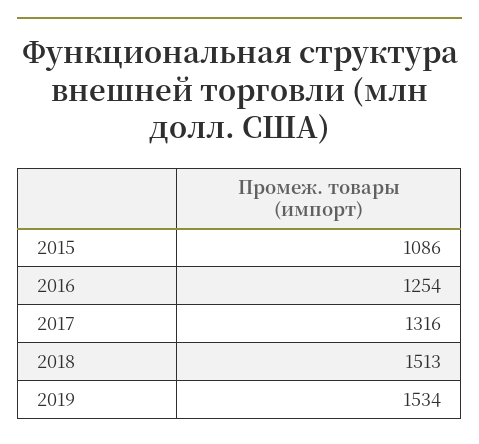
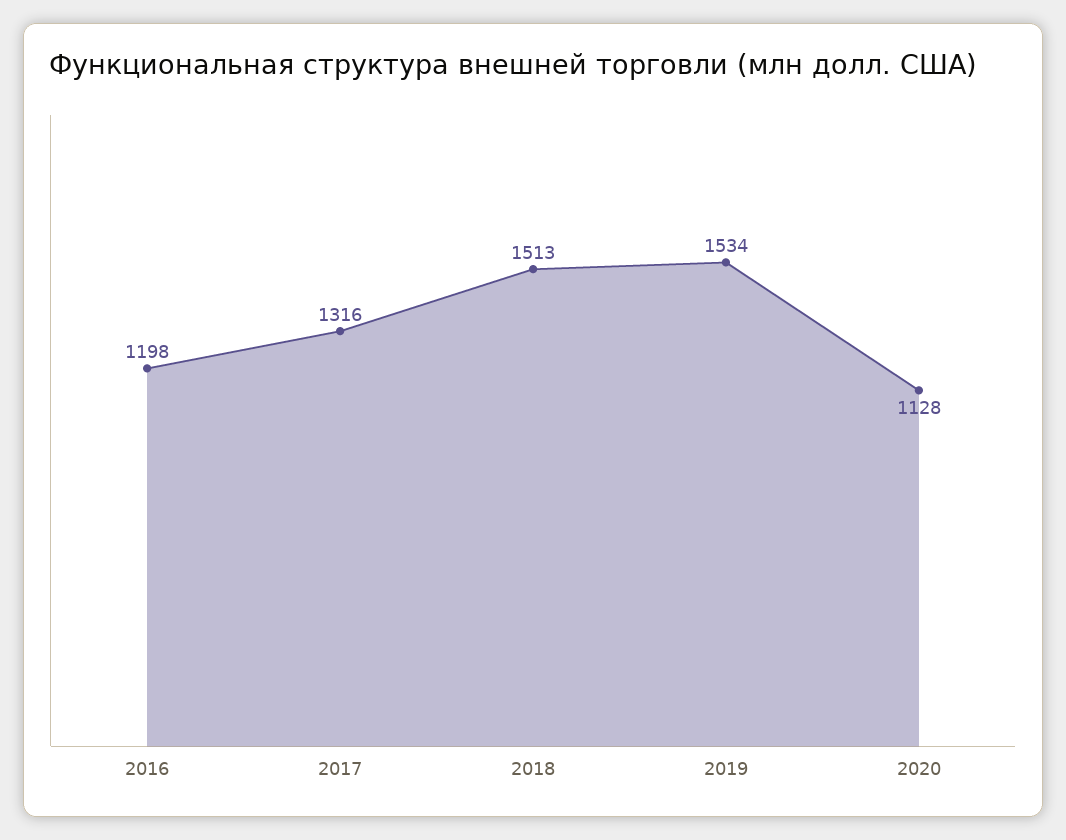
2015: 1086 -> none
2016: 1254 -> 1198
2020: none -> 1128

